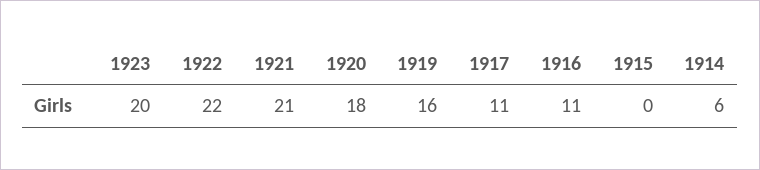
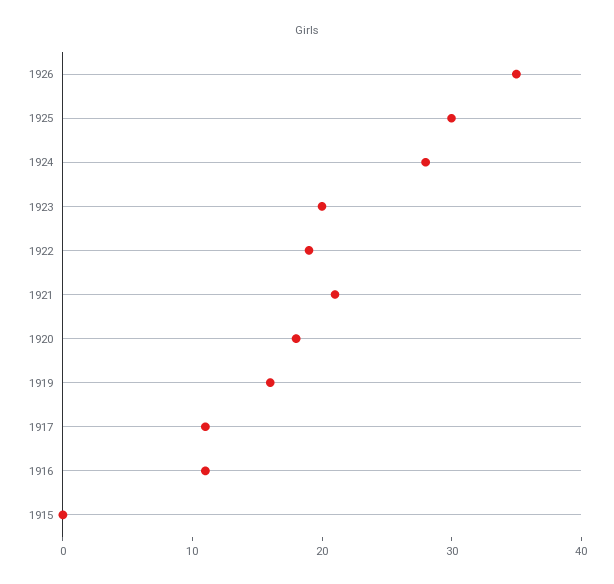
1922: 22 -> 19
1914: 6 -> none
1926: none -> 35
1925: none -> 30
1924: none -> 28

